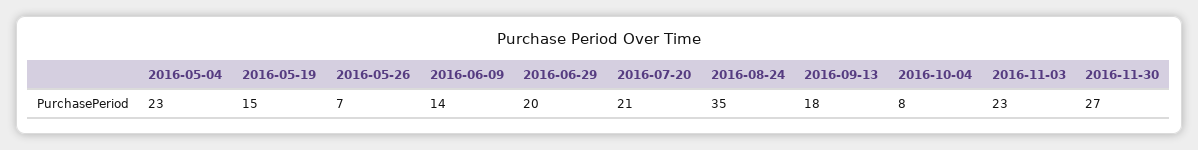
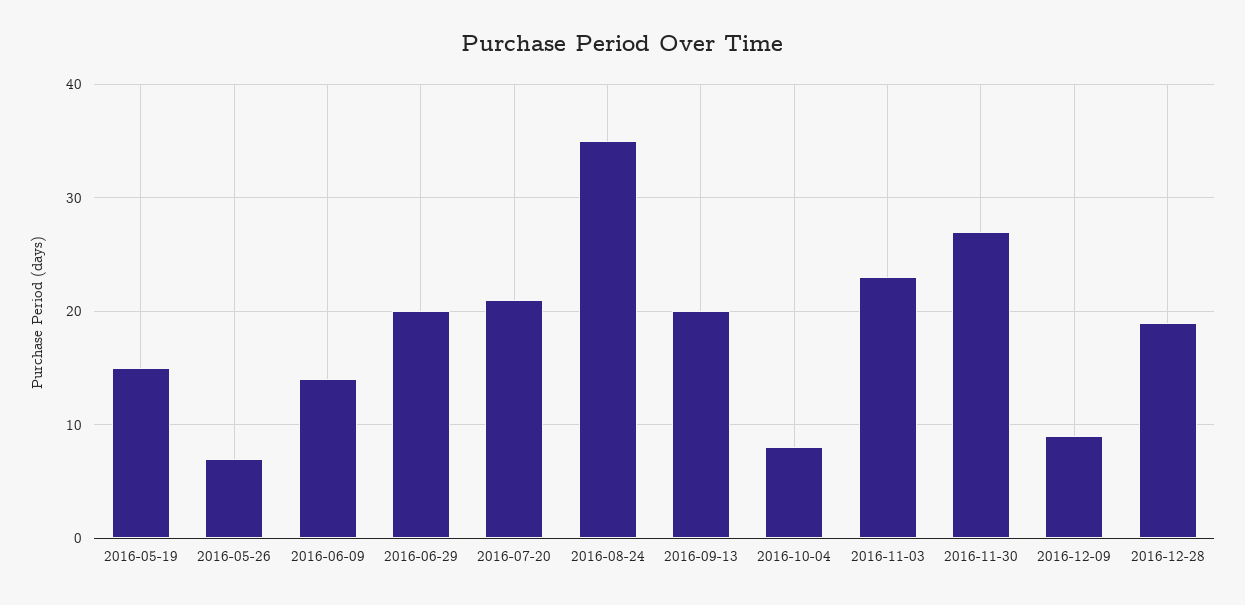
2016-05-04: 23 -> none
2016-09-13: 18 -> 20
2016-12-09: none -> 9
2016-12-28: none -> 19

